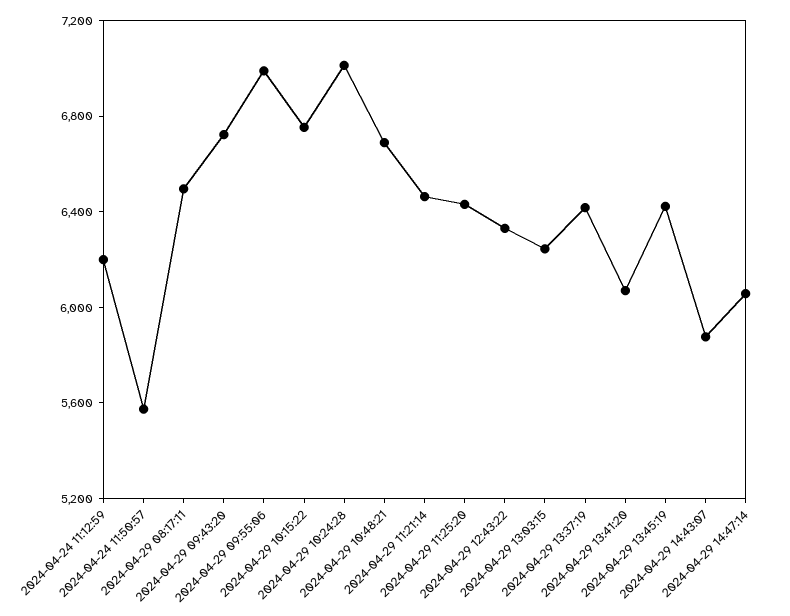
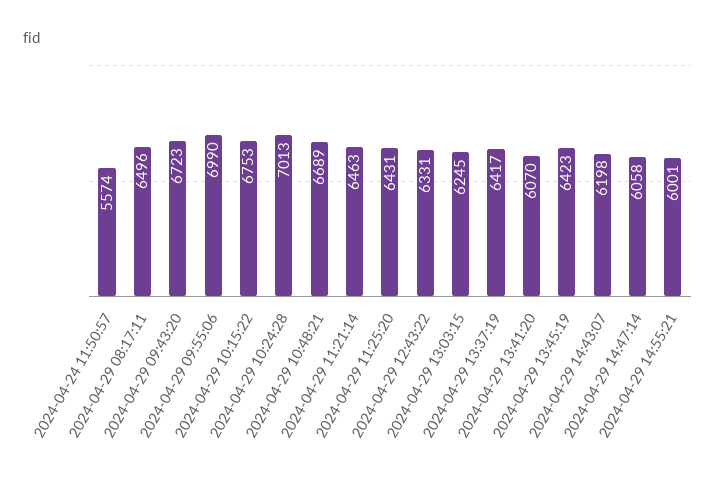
2024-04-24 11:12:59: 6200 -> none
2024-04-29 14:43:07: 5900 -> 6198
2024-04-29 14:55:21: none -> 6001

